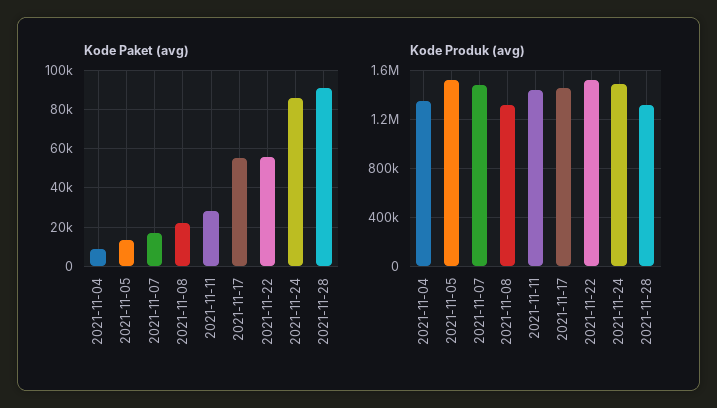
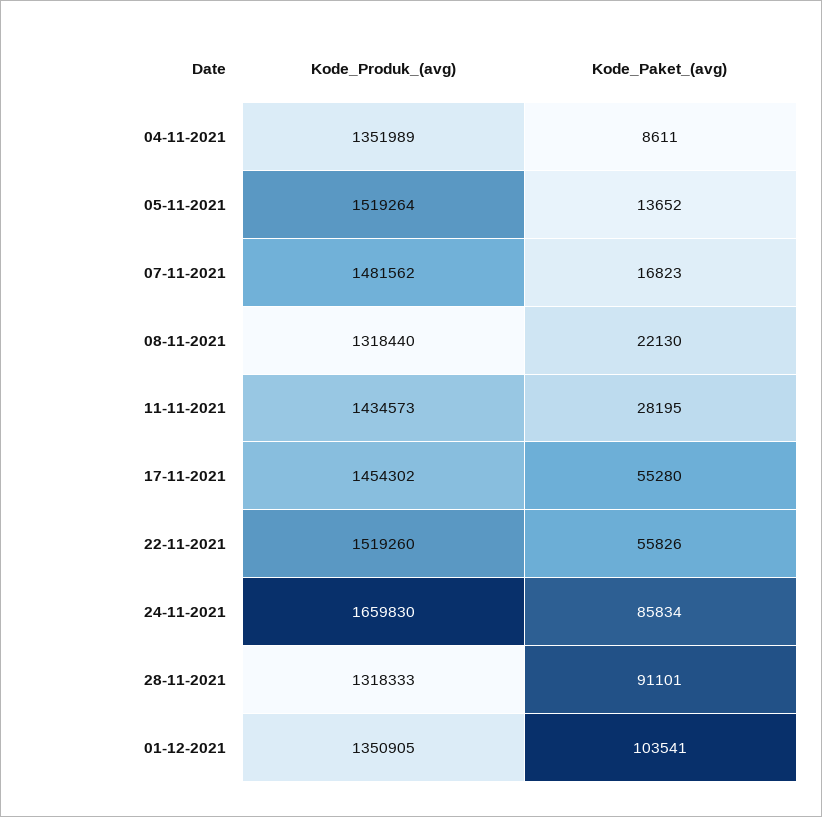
Kode Produk (avg), 2021-11-24: 1500000 -> 1659830
Kode Produk (avg), 01-12-2021: none -> 1350905
Kode Paket (avg), 01-12-2021: none -> 103541

